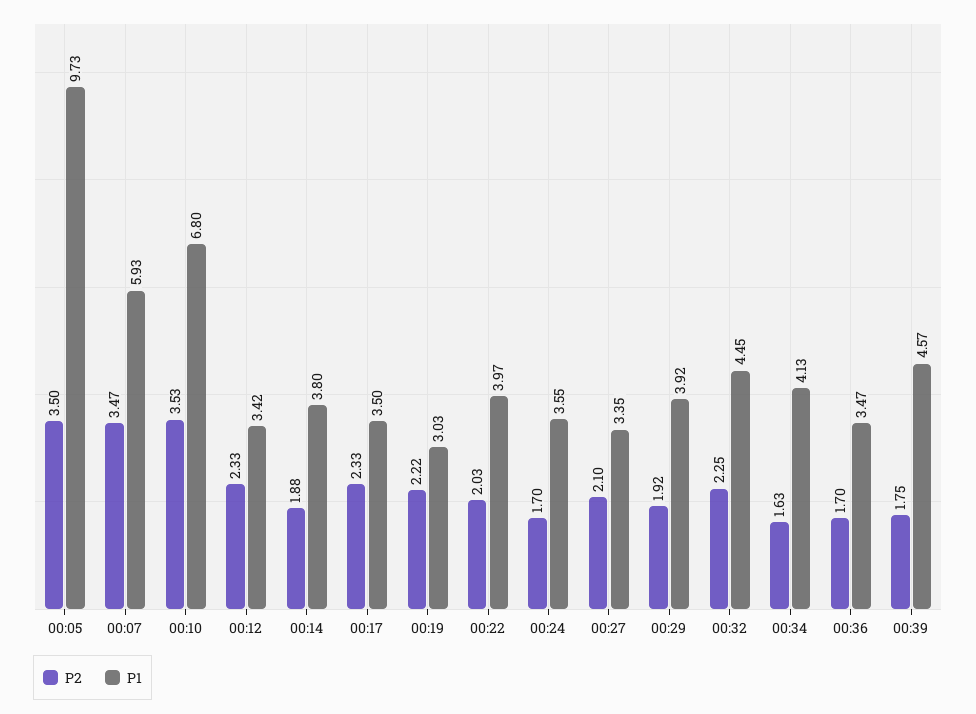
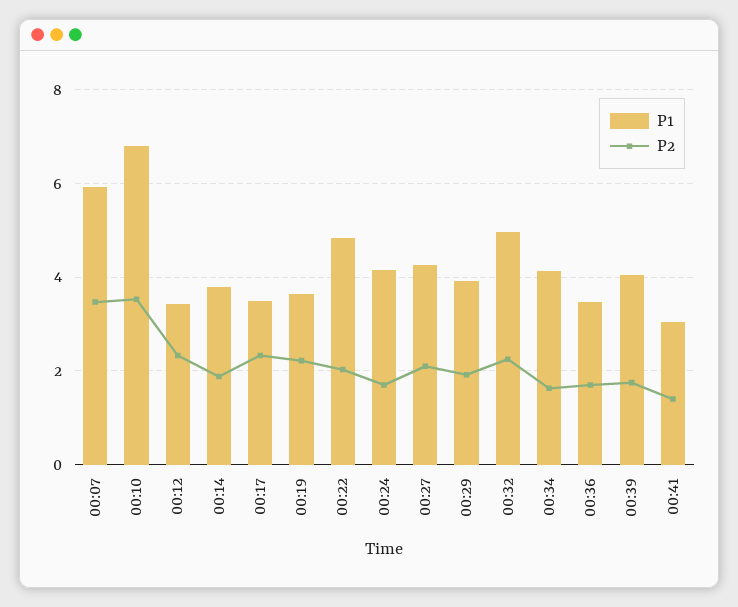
P2, 00:05: 3.5 -> none
P1, 00:05: 9.73 -> none
P1, 00:19: 3.03 -> 3.6
P1, 00:22: 3.97 -> 4.8
P1, 00:24: 3.55 -> 4.2
P1, 00:27: 3.35 -> 4.2
P1, 00:32: 4.45 -> 5
P1, 00:39: 4.57 -> 4
P1, 00:41: none -> 3
P2, 00:41: none -> 1.4

